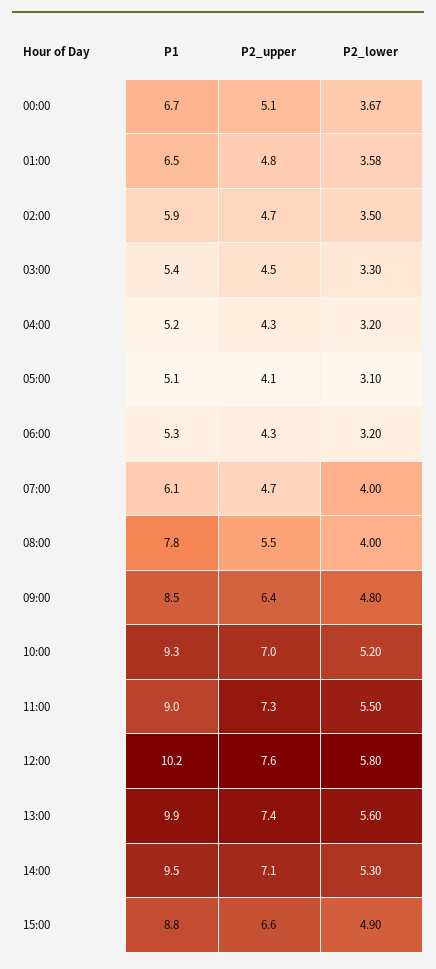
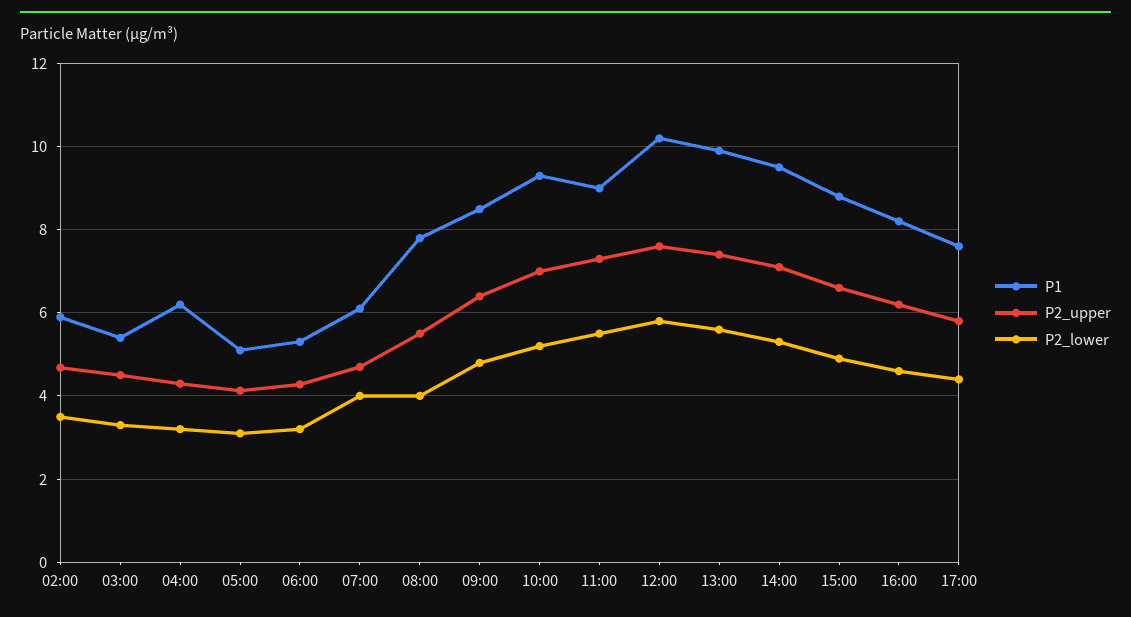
P1, 00:00: 6.7 -> none
P2_upper, 00:00: 5.1 -> none
P2_lower, 00:00: 3.67 -> none
P1, 01:00: 6.5 -> none
P2_upper, 01:00: 4.8 -> none
P2_lower, 01:00: 3.58 -> none
P1, 04:00: 5.2 -> 6.2
P1, 16:00: none -> 8.2
P2_upper, 16:00: none -> 6.2
P2_lower, 16:00: none -> 4.6
P1, 17:00: none -> 7.6
P2_upper, 17:00: none -> 5.8
P2_lower, 17:00: none -> 4.4

